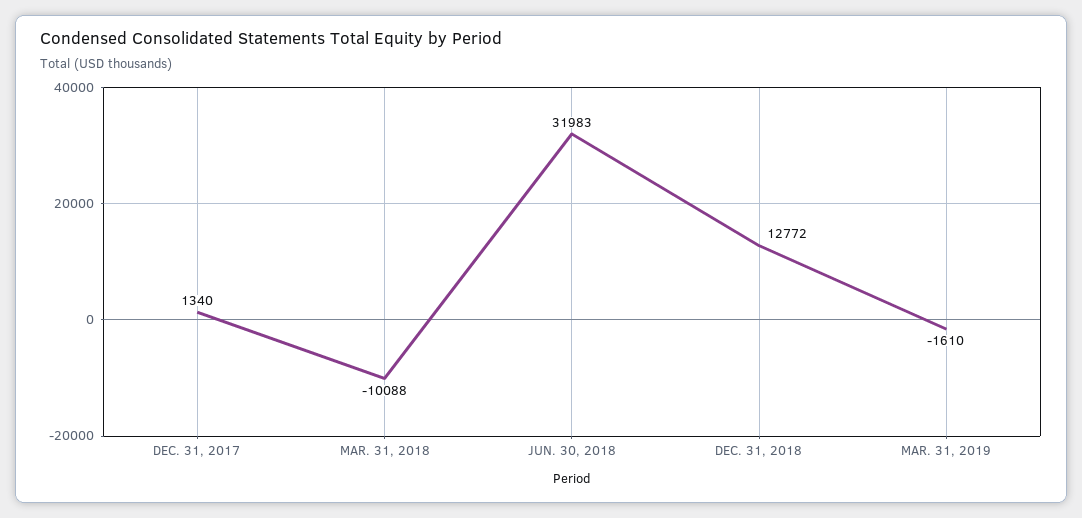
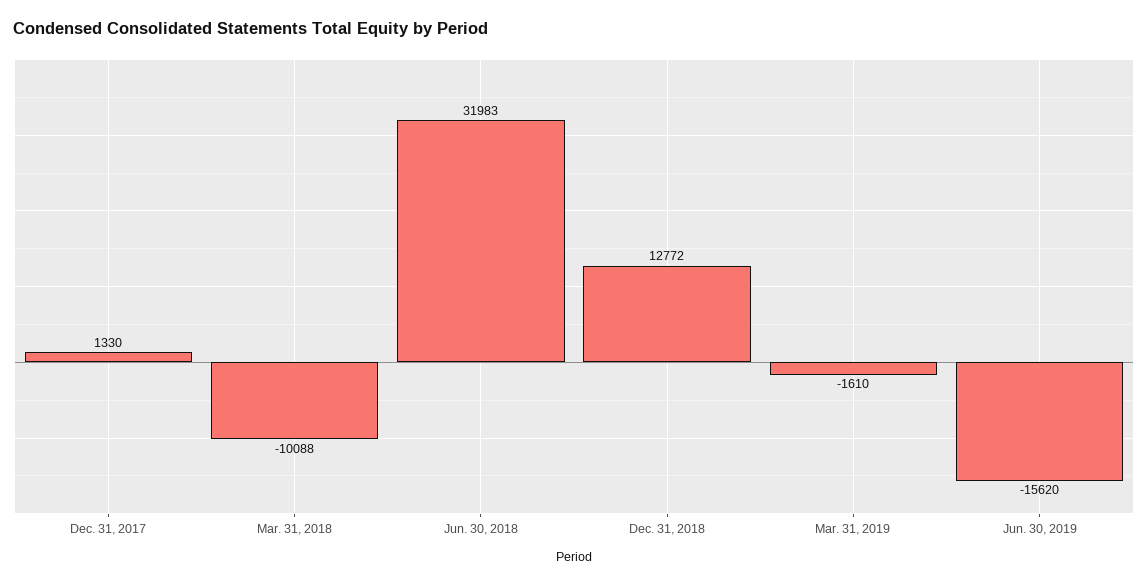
DEC. 31, 2017: 1340 -> 1330
Jun. 30, 2019: none -> -15620

